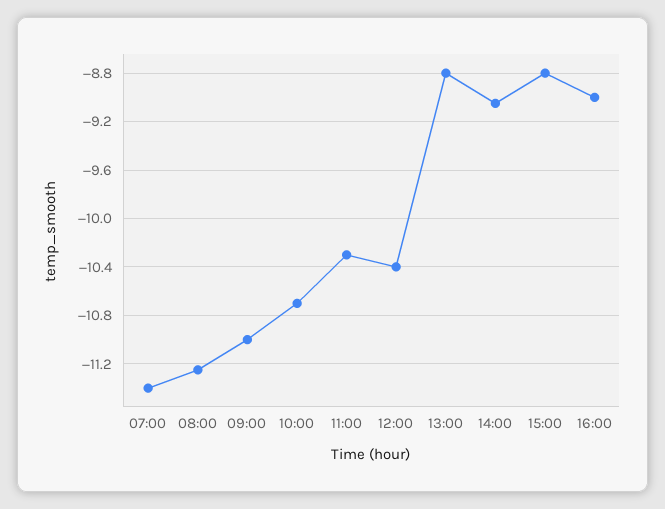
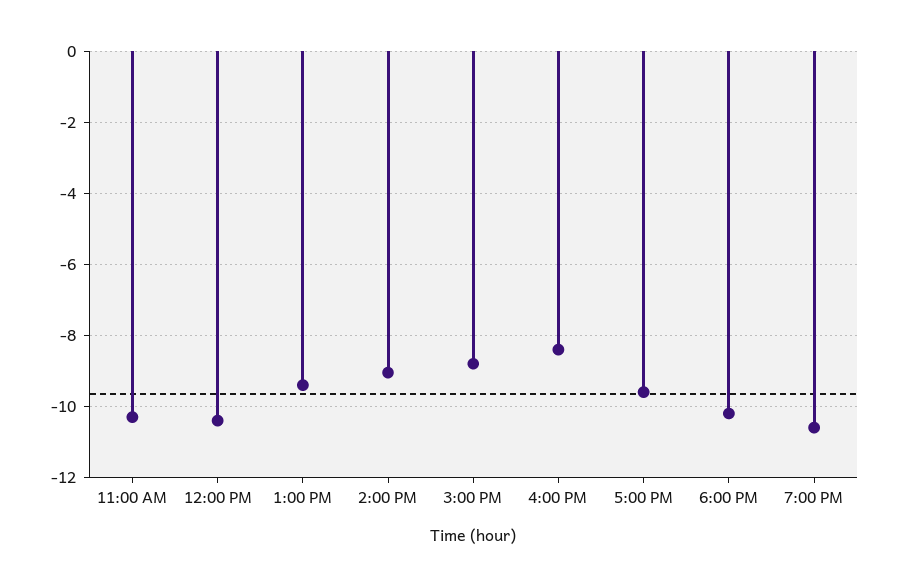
07:00: -11.4 -> none
08:00: -11.25 -> none
09:00: -11 -> none
10:00: -10.7 -> none
13:00: -8.8 -> -9.4
16:00: -9 -> -8.4
5:00 PM: none -> -9.6
6:00 PM: none -> -10.2
7:00 PM: none -> -10.6

